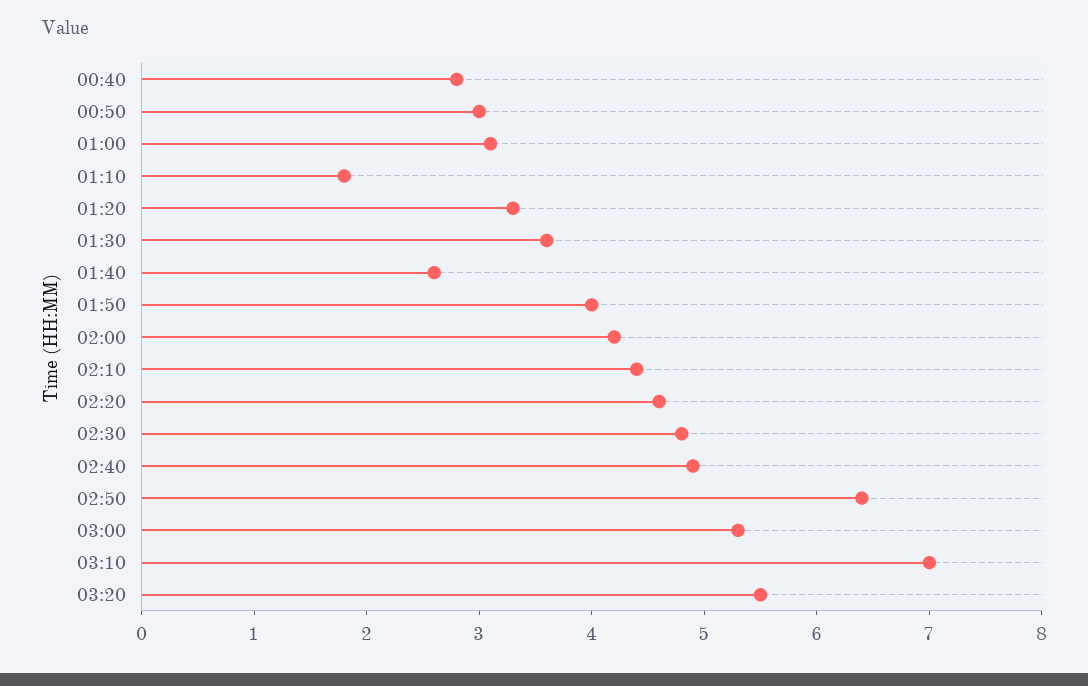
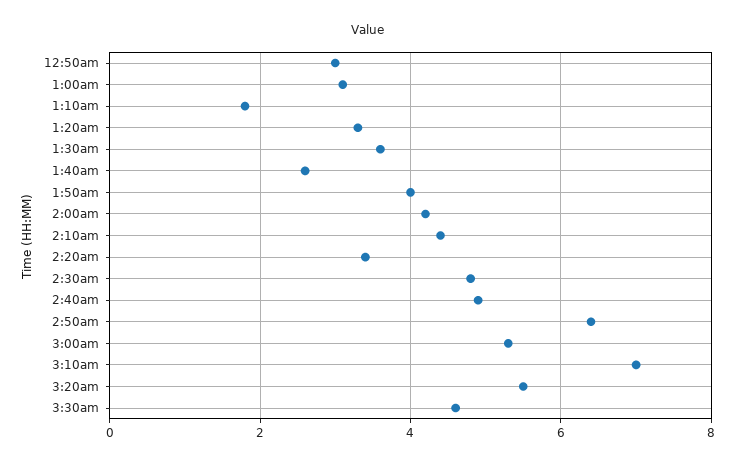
00:40: 2.8 -> none
02:20: 4.6 -> 3.5
3:30am: none -> 4.5

